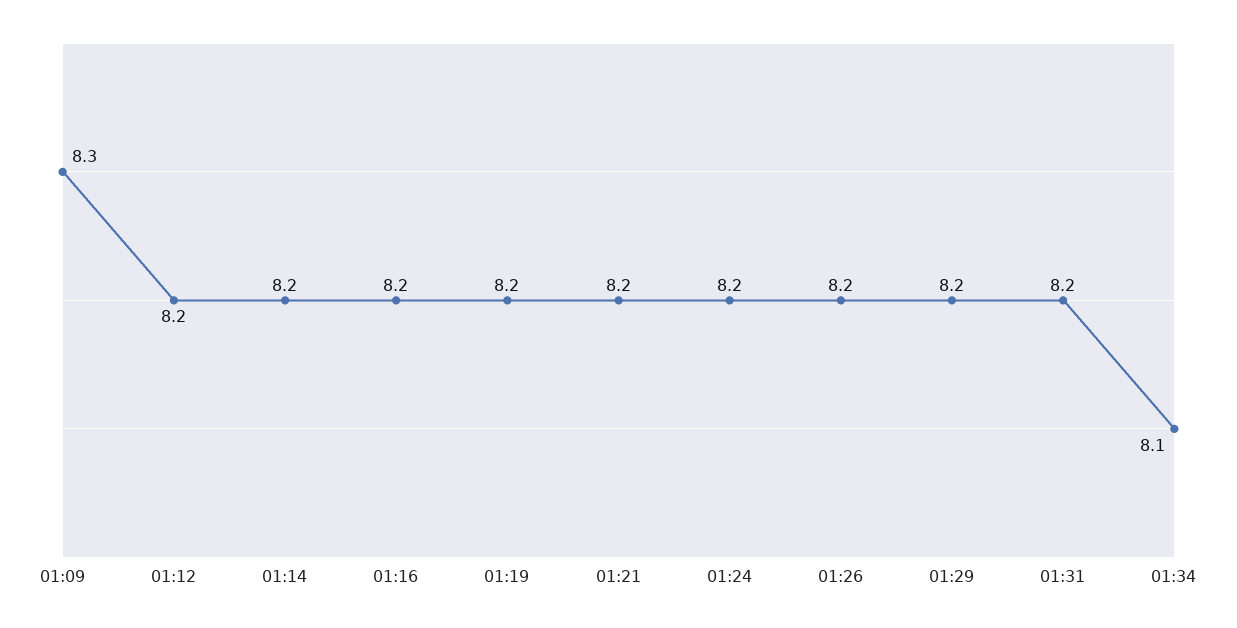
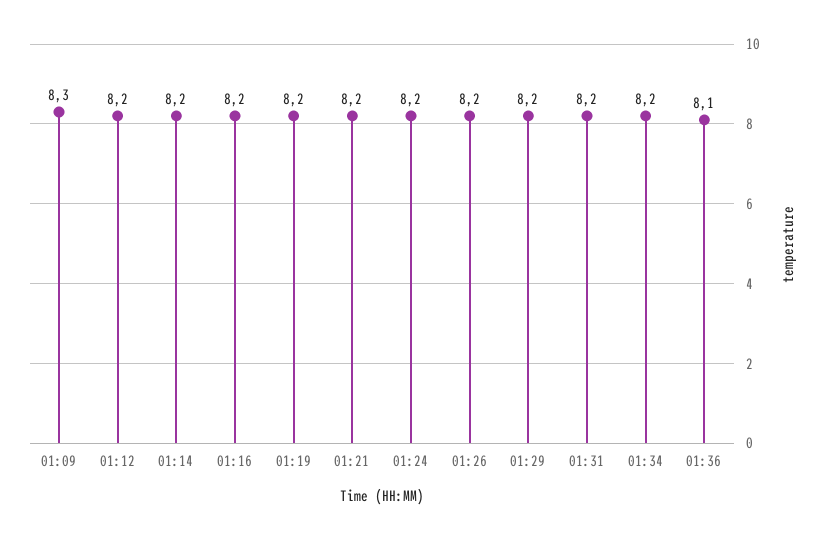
01:34: 8.1 -> 8.2
01:36: none -> 8.1

